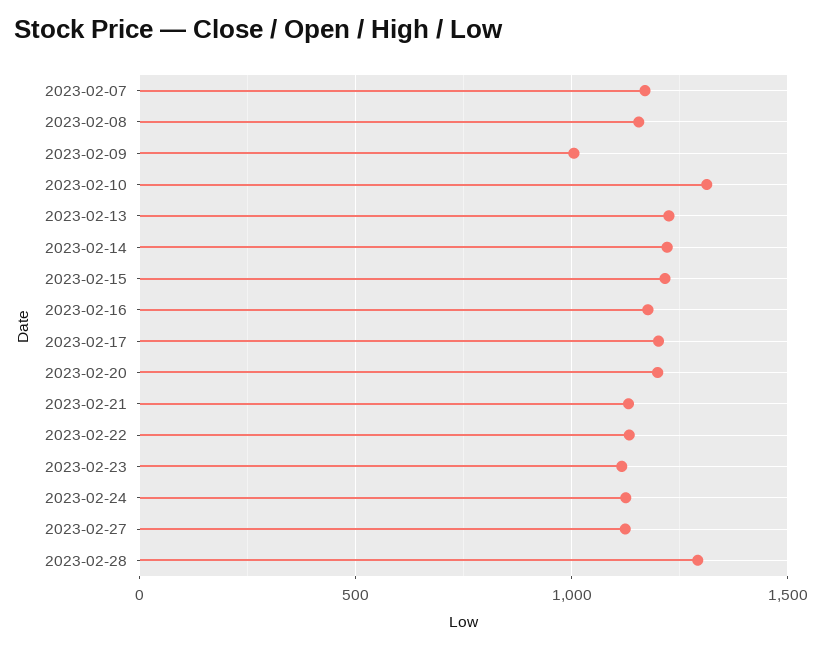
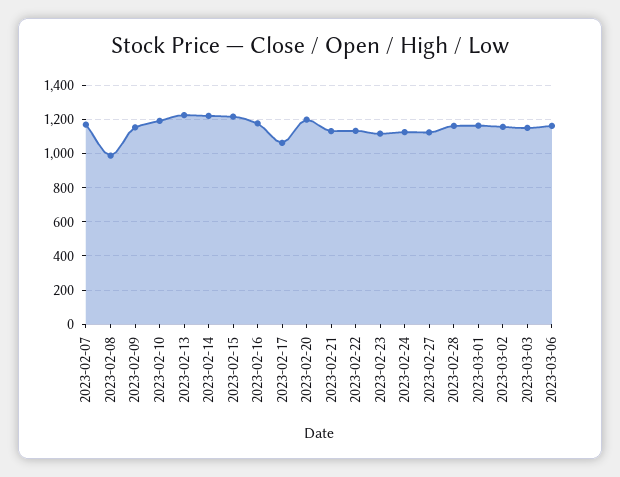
2023-02-08: 1150 -> 1000
2023-02-09: 1000 -> 1150
2023-02-10: 1300 -> 1200
2023-02-17: 1200 -> 1050
2023-02-28: 1300 -> 1150
2023-03-01: none -> 1150
2023-03-02: none -> 1150
2023-03-03: none -> 1150
2023-03-06: none -> 1150

